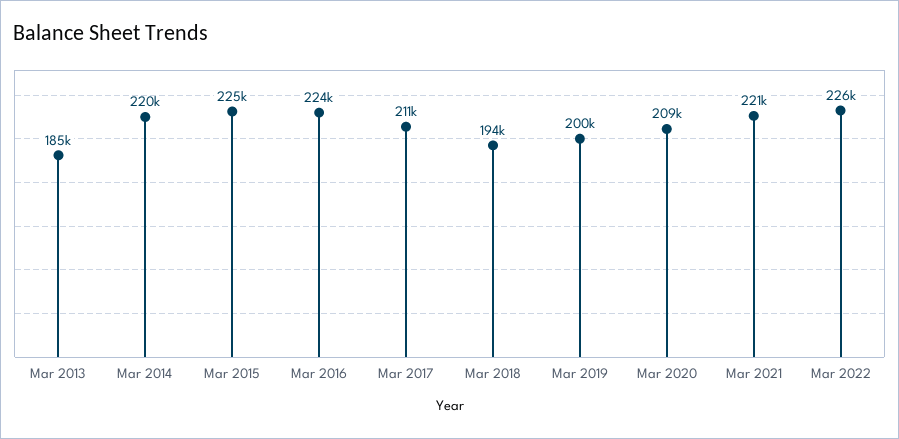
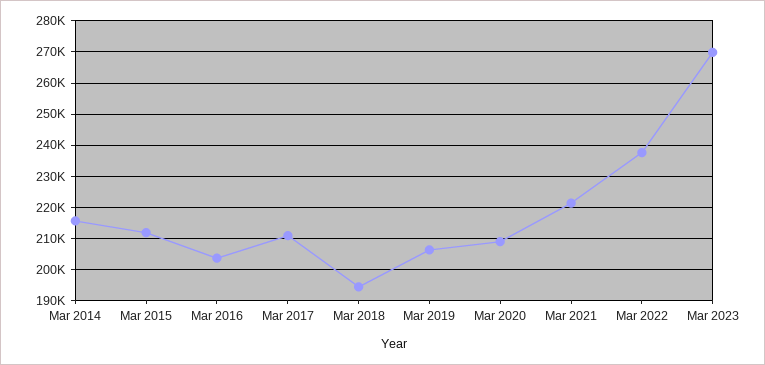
Mar 2013: 185000 -> none
Mar 2014: 220000 -> 216000
Mar 2015: 225000 -> 212000
Mar 2016: 224000 -> 204000
Mar 2019: 200000 -> 206000
Mar 2022: 226000 -> 238000
Mar 2023: none -> 270000

